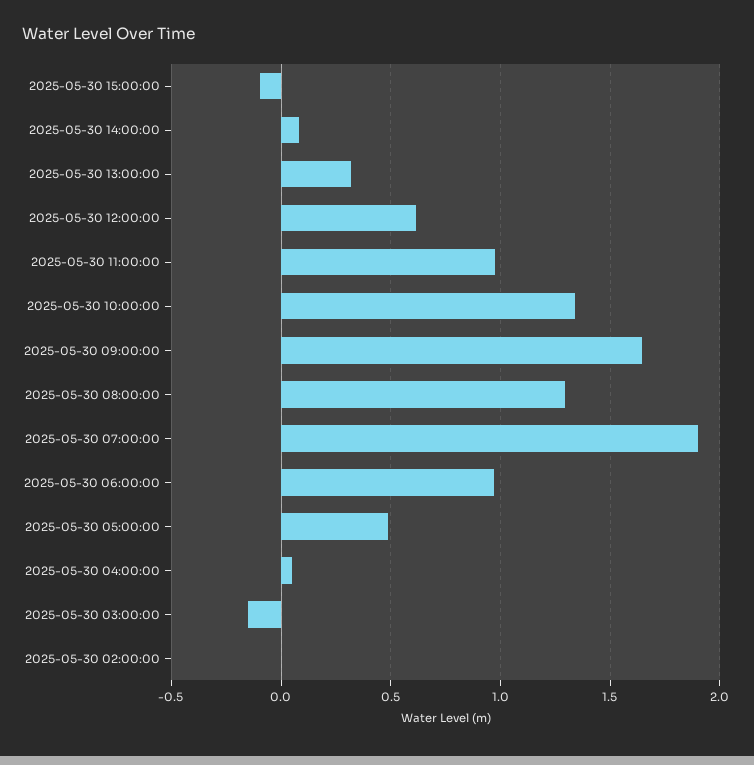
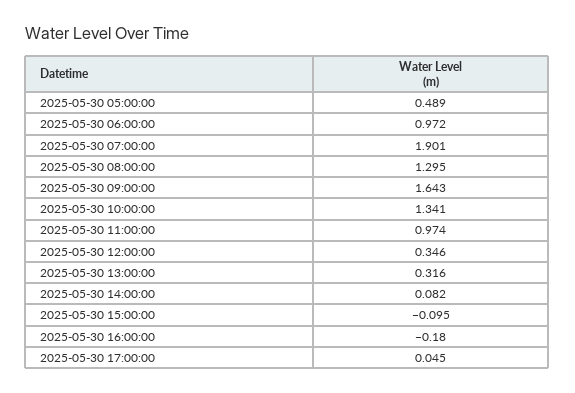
2025-05-30 12:00:00: 0.6 -> 0.346
2025-05-30 04:00:00: 0.05 -> none
2025-05-30 03:00:00: -0.15 -> none
2025-05-30 02:00:00: 0 -> none
2025-05-30 16:00:00: none -> -0.18
2025-05-30 17:00:00: none -> 0.045

